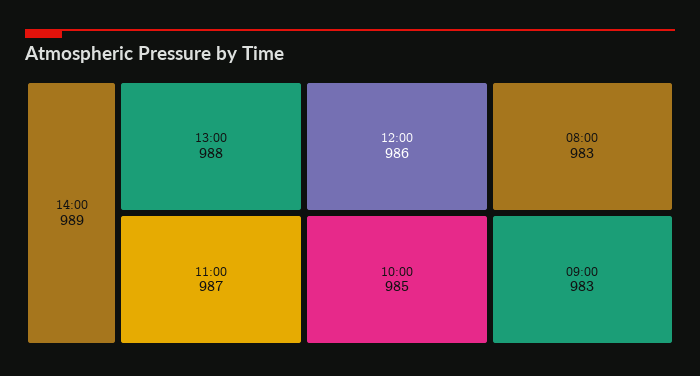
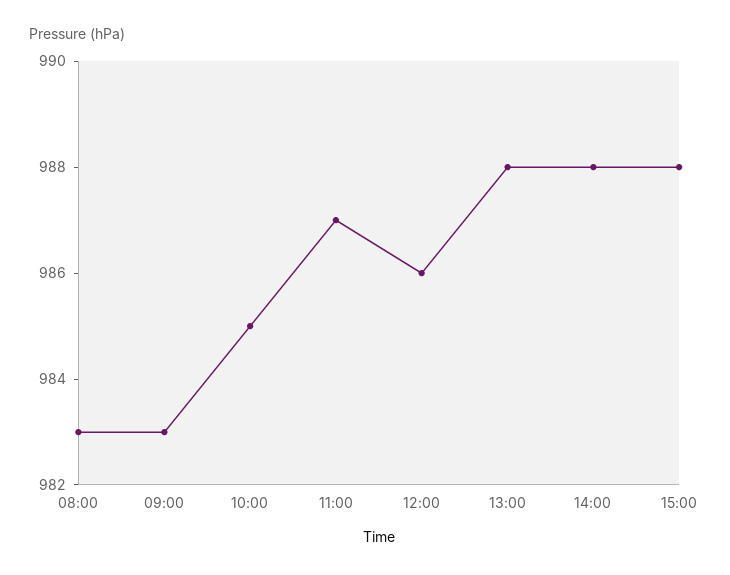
14:00: 989 -> 988
15:00: none -> 988

